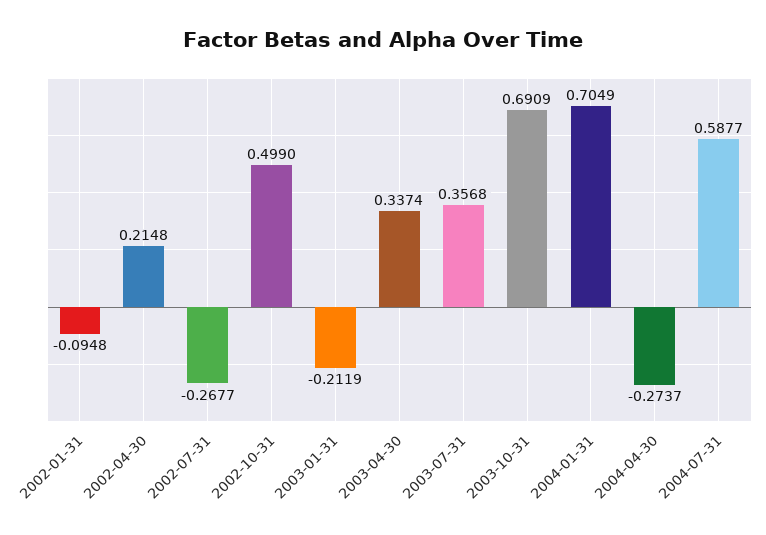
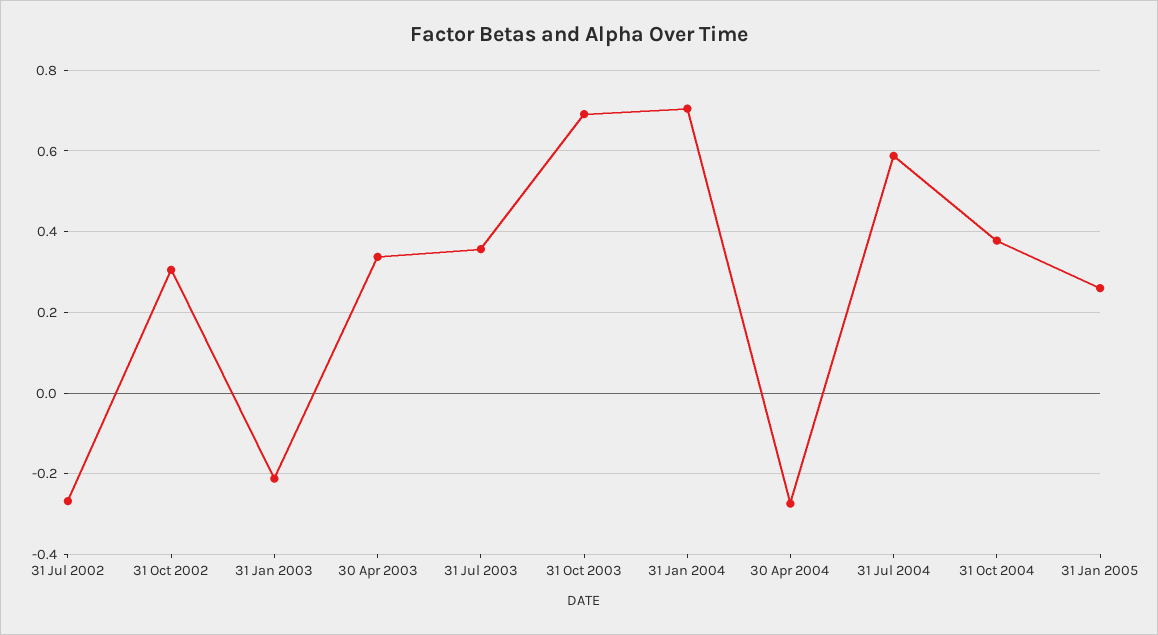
2002-01-31: -0.0948 -> none
2002-04-30: 0.2148 -> none
2002-10-31: 0.499 -> 0.3
31 Oct 2004: none -> 0.38
31 Jan 2005: none -> 0.26

